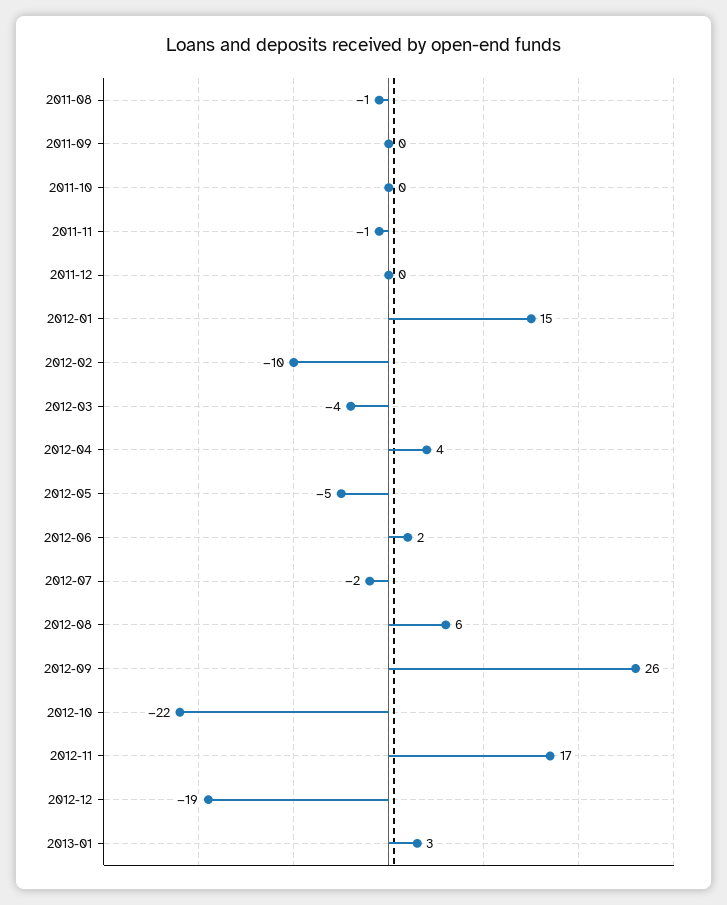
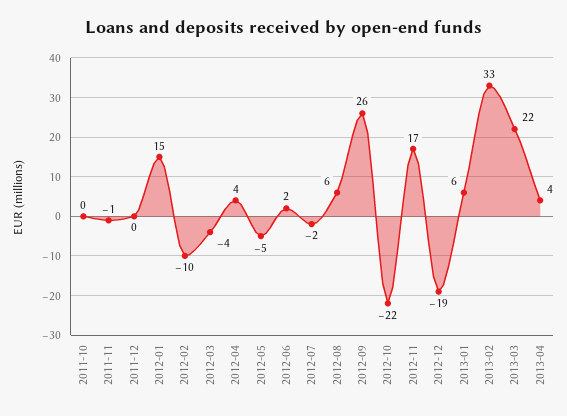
2011-08: -1 -> none
2011-09: 0 -> none
2013-01: 3 -> 6
2013-02: none -> 33
2013-03: none -> 22
2013-04: none -> 4

